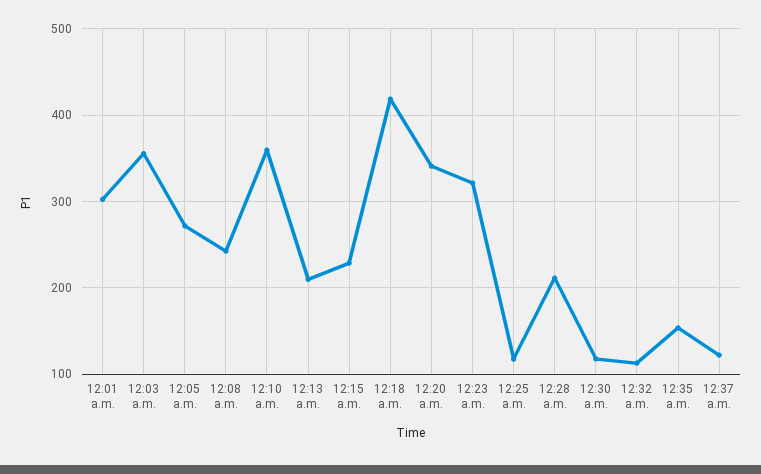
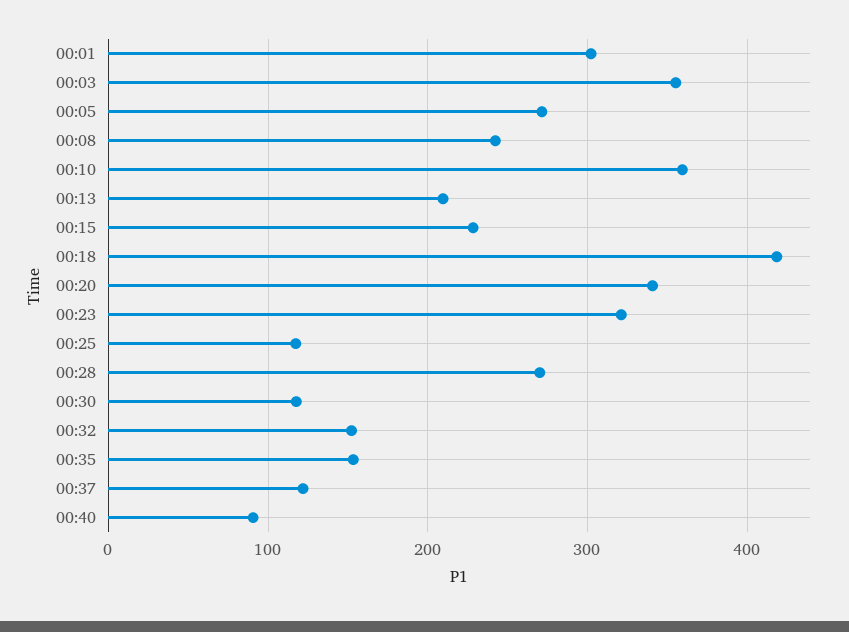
12:28 a.m.: 210 -> 270
12:32 a.m.: 110 -> 150
00:40: none -> 90

